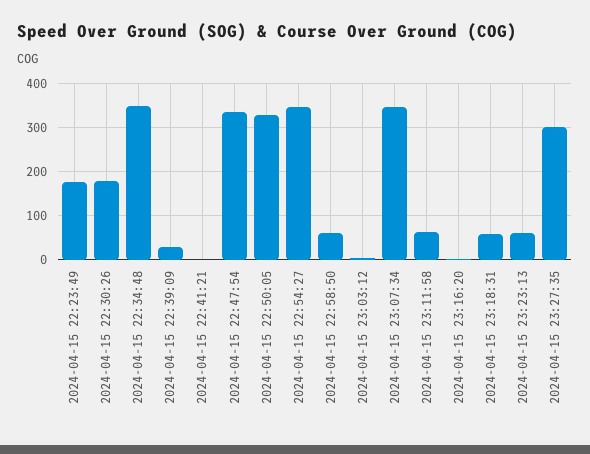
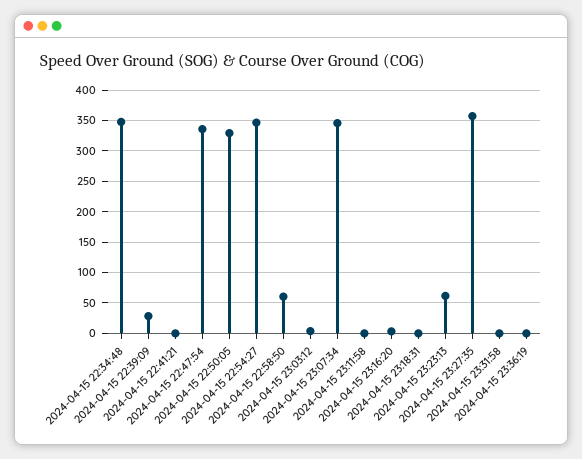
2024-04-15 22:23:49: 180 -> none
2024-04-15 22:30:26: 180 -> none
2024-04-15 23:11:58: 60 -> 0
2024-04-15 23:18:31: 60 -> 0
2024-04-15 23:27:35: 300 -> 360
2024-04-15 23:31:58: none -> 0
2024-04-15 23:36:19: none -> 0

